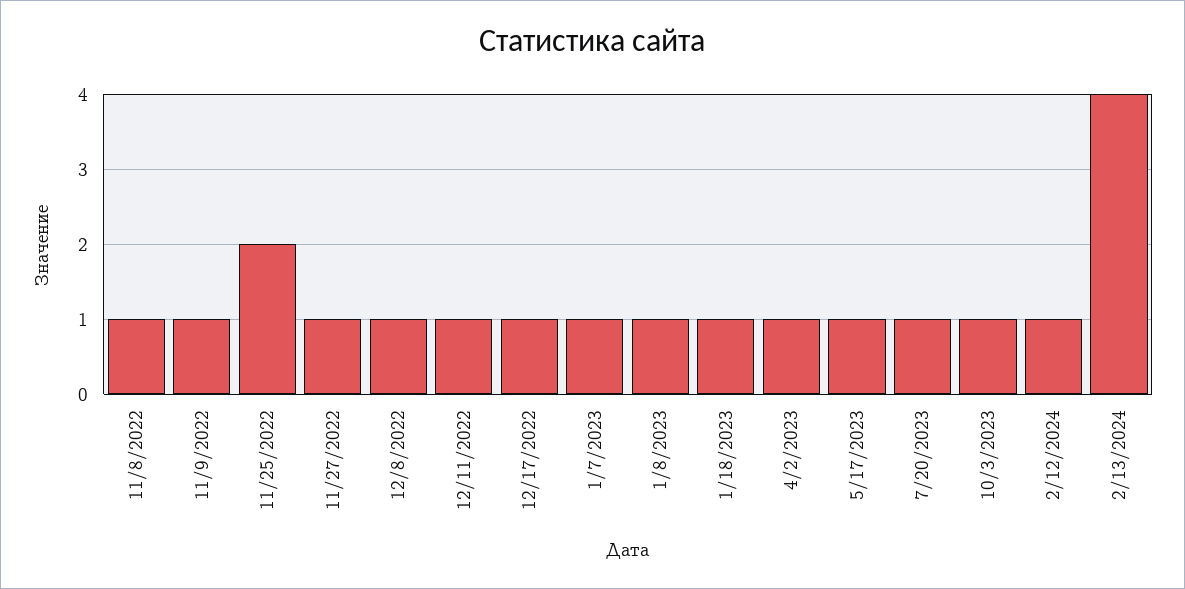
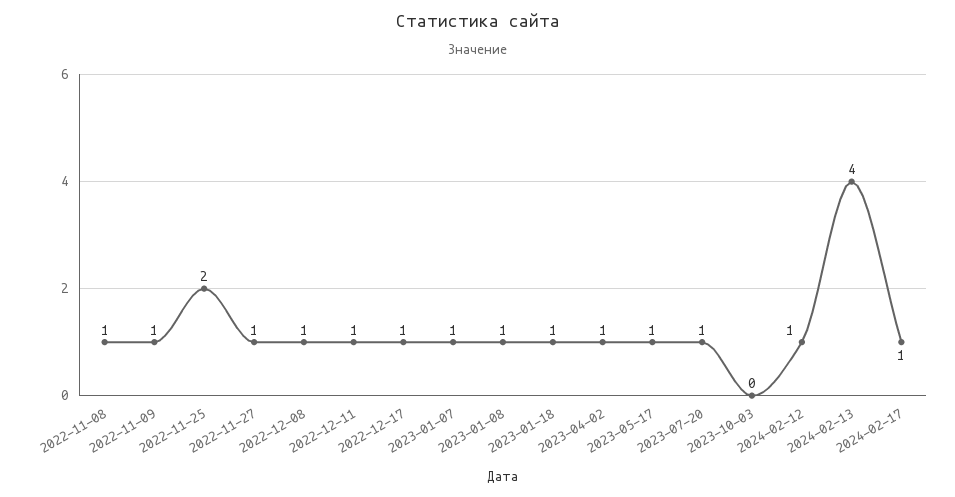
10/3/2023: 1 -> 0
2024-02-17: none -> 1

